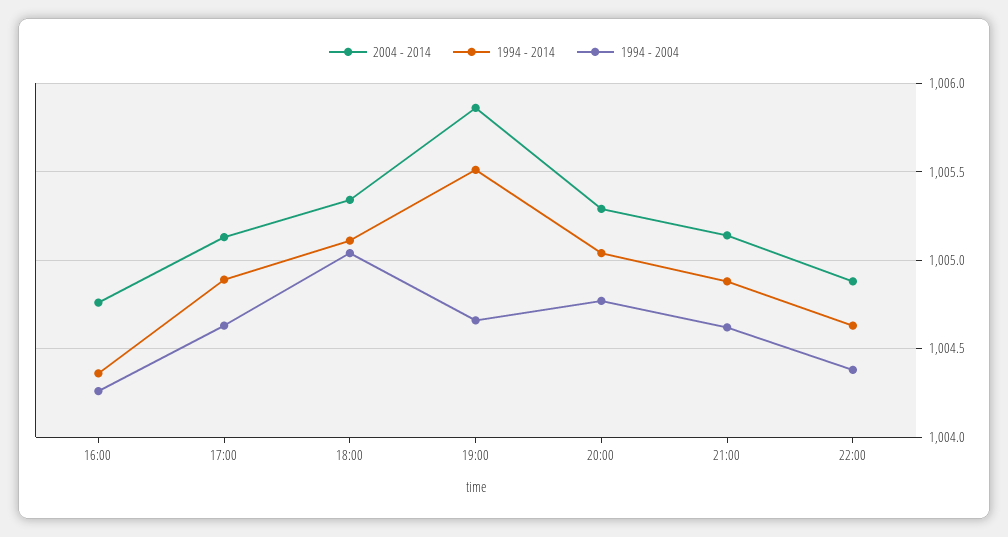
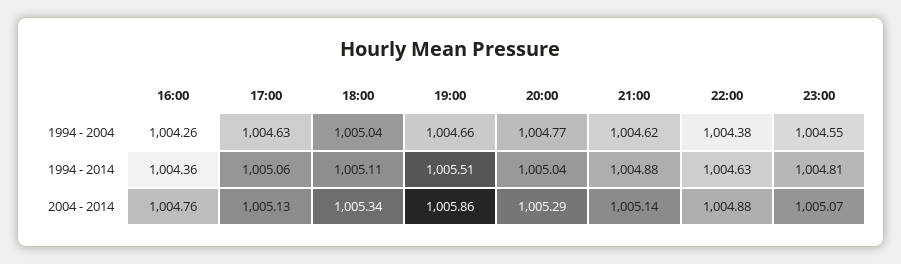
1994 - 2014, 17:00: 1004.9 -> 1005.06
1994 - 2004, 23:00: none -> 1004.55
1994 - 2014, 23:00: none -> 1004.81
2004 - 2014, 23:00: none -> 1005.07

